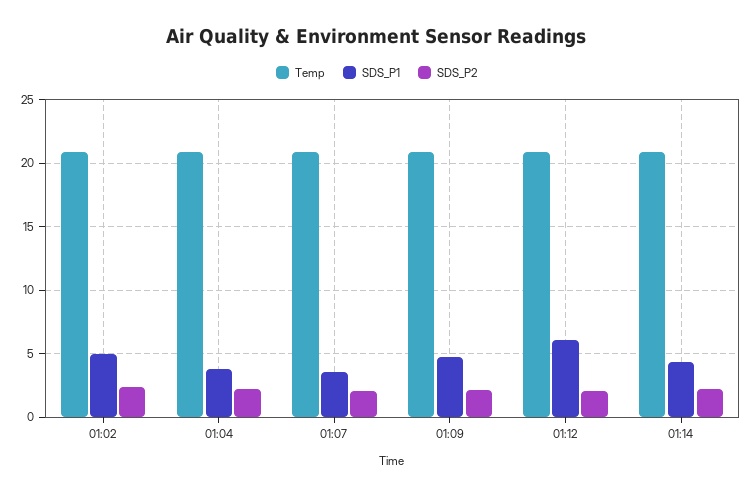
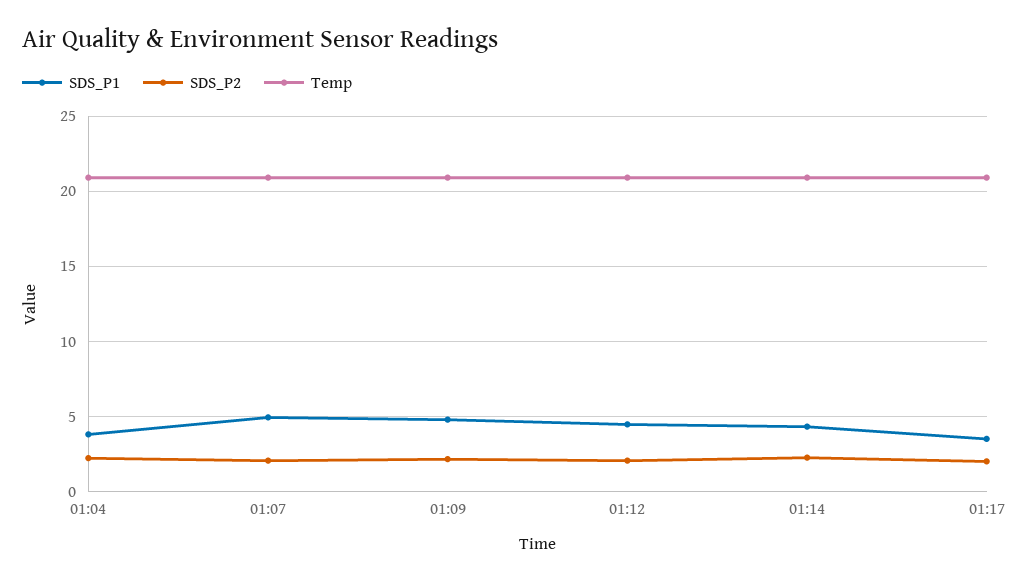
Temp, 01:02: 21 -> none
SDS_P1, 01:02: 5 -> none
SDS_P2, 01:02: 2.5 -> none
SDS_P1, 01:07: 3.5 -> 5
SDS_P1, 01:12: 6 -> 4.5
SDS_P1, 01:17: none -> 3.5
SDS_P2, 01:17: none -> 2
Temp, 01:17: none -> 21

